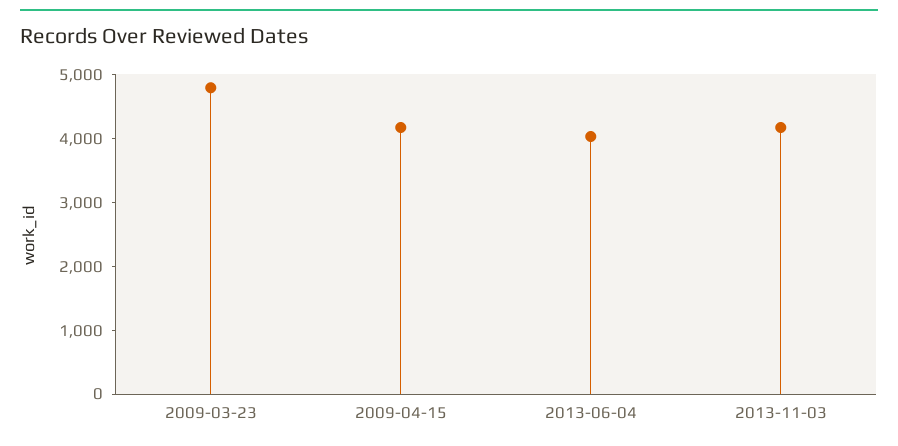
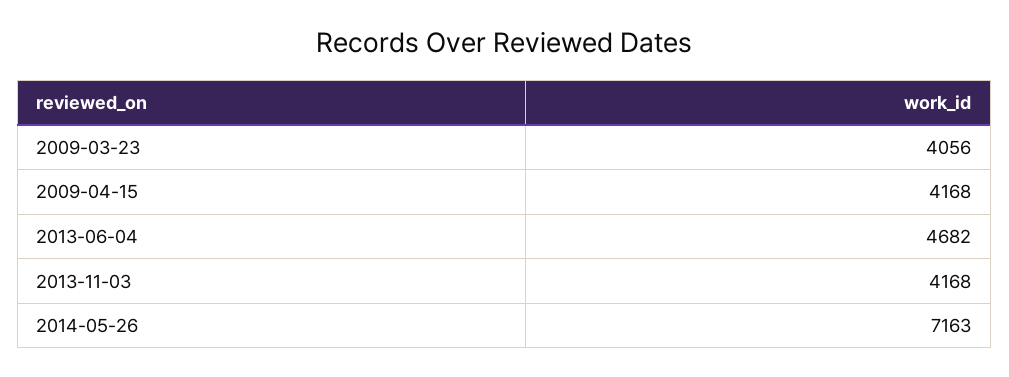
2009-03-23: 4800 -> 4056
2013-06-04: 4000 -> 4682
2014-05-26: none -> 7163

